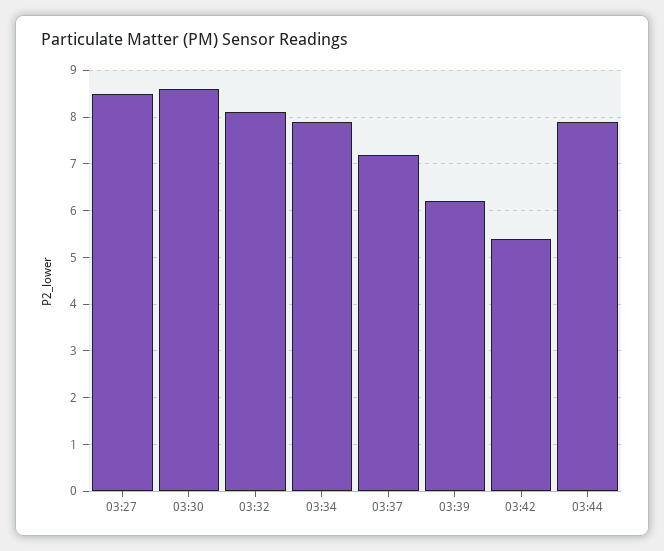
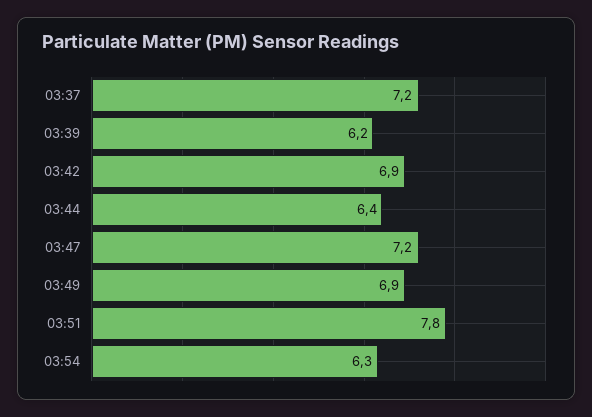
03:27: 8.5 -> none
03:30: 8.5 -> none
03:32: 8 -> none
03:34: 8 -> none
03:42: 5.5 -> 6.9
03:44: 8 -> 6.4
03:47: none -> 7.2
03:49: none -> 6.9
03:51: none -> 7.8
03:54: none -> 6.3

